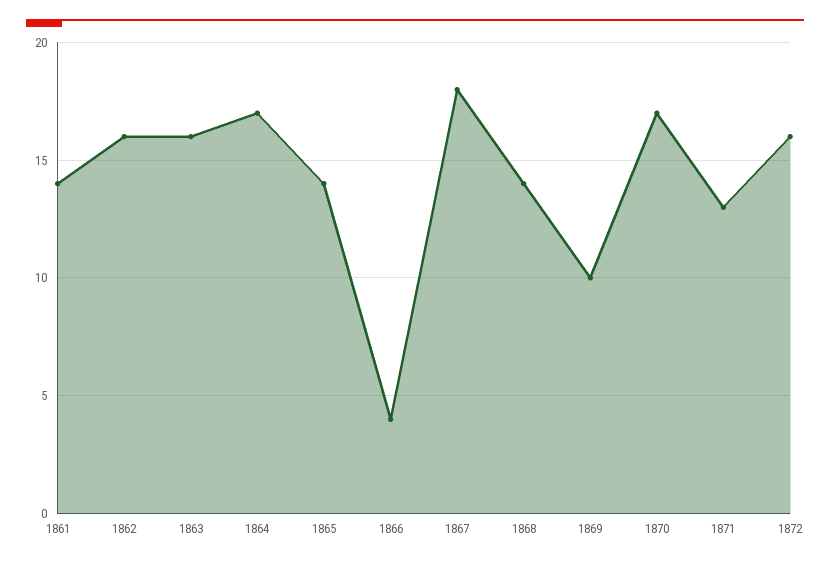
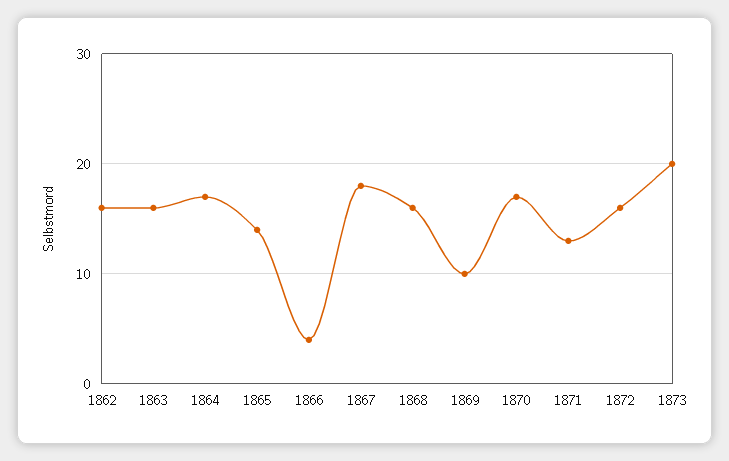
1861: 14 -> none
1868: 14 -> 16
1873: none -> 20

